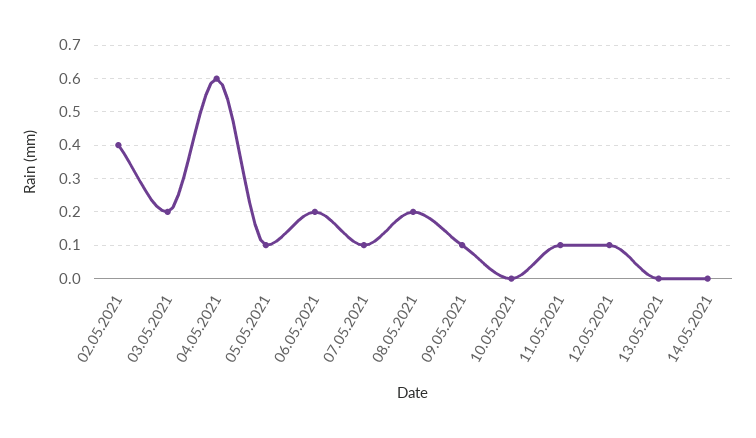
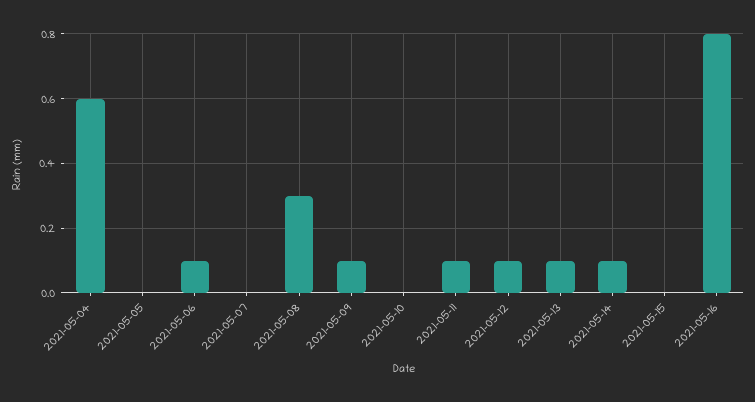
02.05.2021: 0.4 -> none
03.05.2021: 0.2 -> none
05.05.2021: 0.1 -> 0
06.05.2021: 0.2 -> 0.1
07.05.2021: 0.1 -> 0
08.05.2021: 0.2 -> 0.3
13.05.2021: 0 -> 0.1
14.05.2021: 0 -> 0.1
2021-05-15: none -> 0
2021-05-16: none -> 0.8

